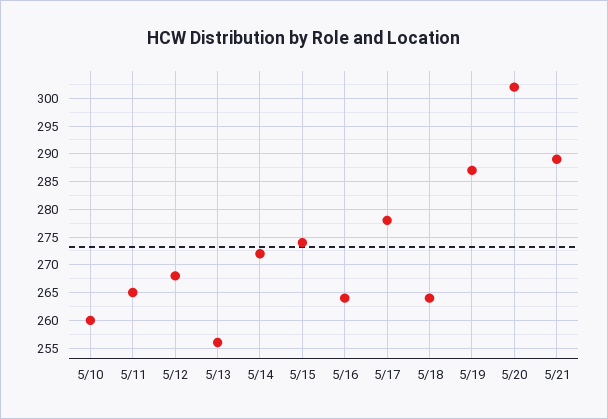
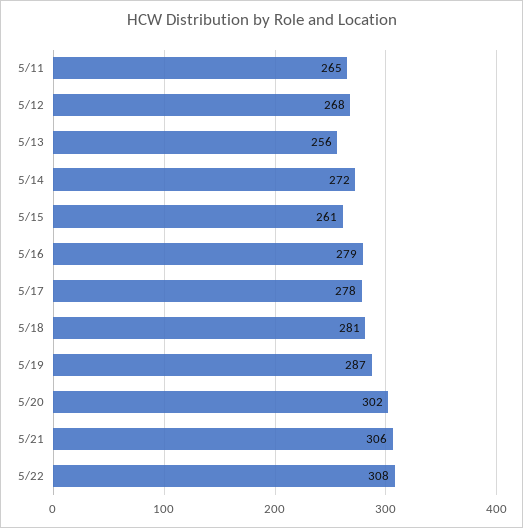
5/10: 260 -> none
5/15: 275 -> 261
5/16: 265 -> 279
5/18: 265 -> 281
5/21: 290 -> 306
5/22: none -> 308

